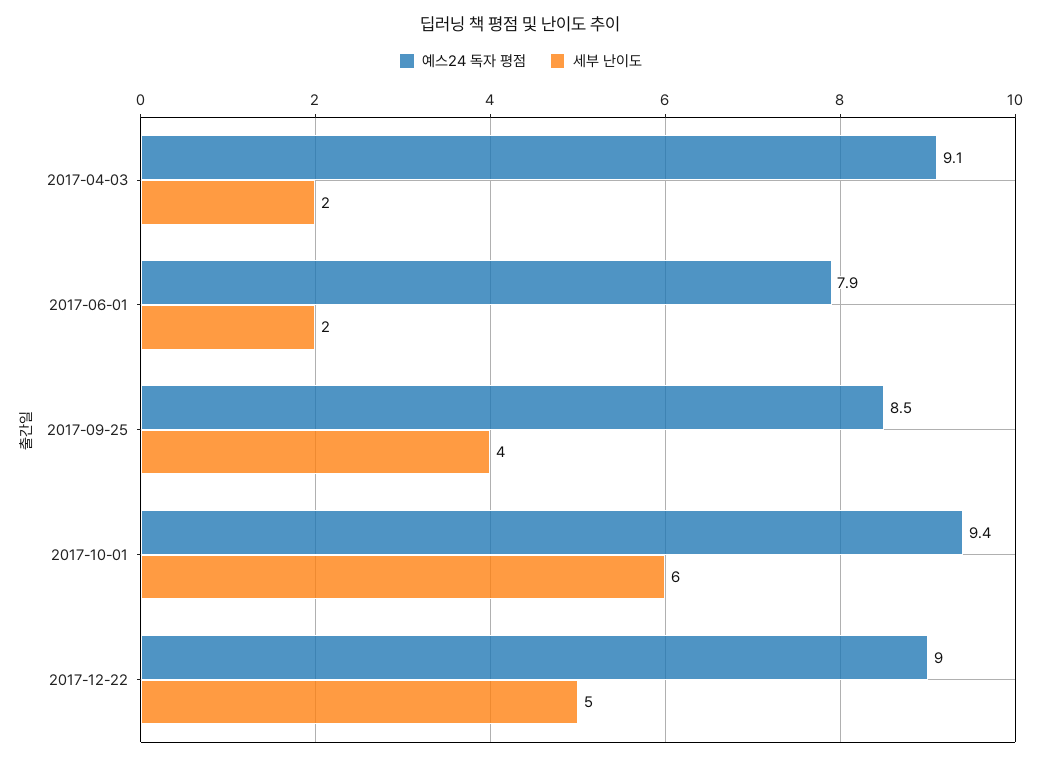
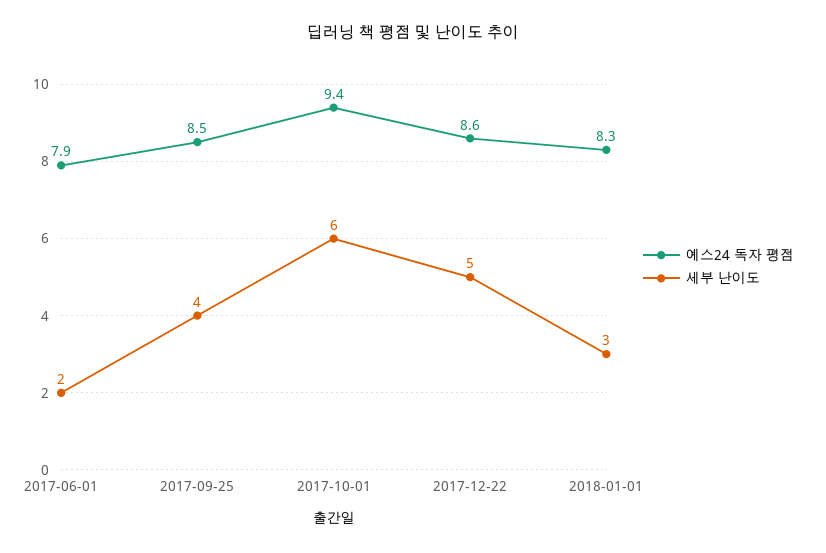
예스24 독자 평점, 2017-04-03: 9.1 -> none
세부 난이도, 2017-04-03: 2 -> none
예스24 독자 평점, 2017-12-22: 9 -> 8.6
예스24 독자 평점, 2018-01-01: none -> 8.3
세부 난이도, 2018-01-01: none -> 3

